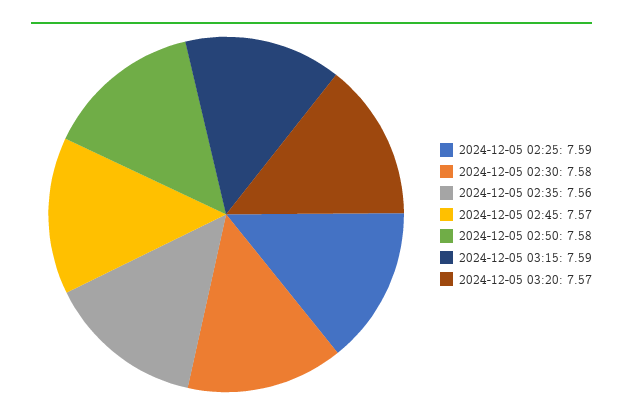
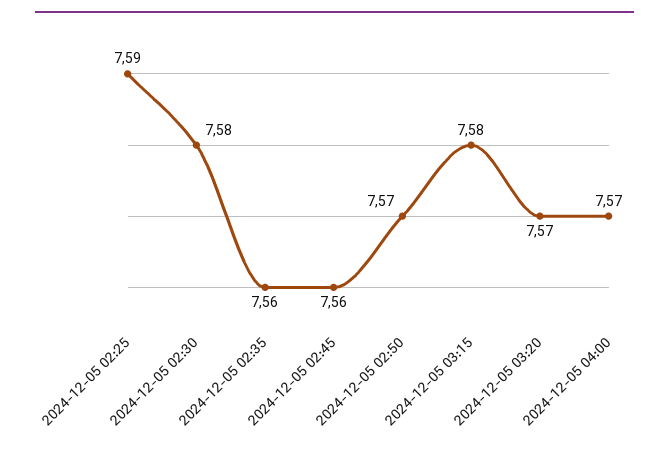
2024-12-05 02:45: 7.57 -> 7.56
2024-12-05 02:50: 7.58 -> 7.57
2024-12-05 03:15: 7.59 -> 7.58
2024-12-05 04:00: none -> 7.57

